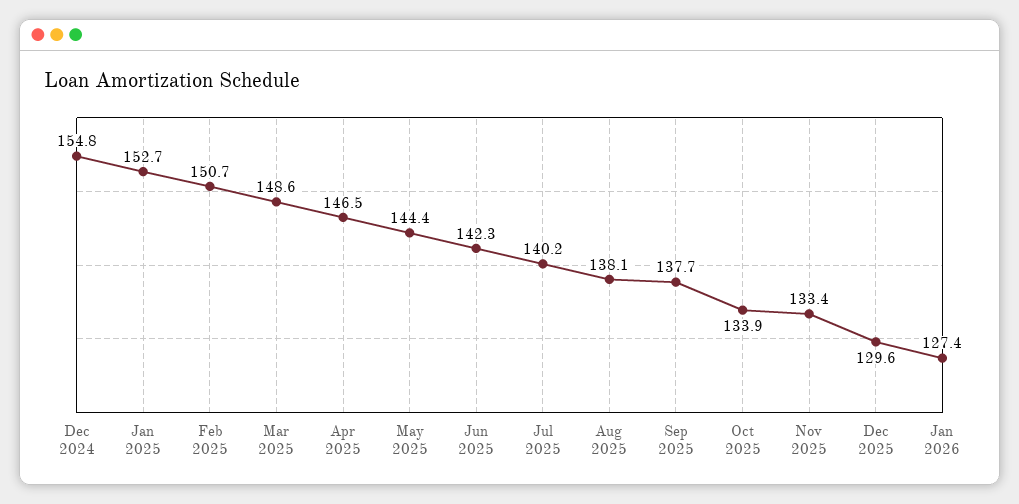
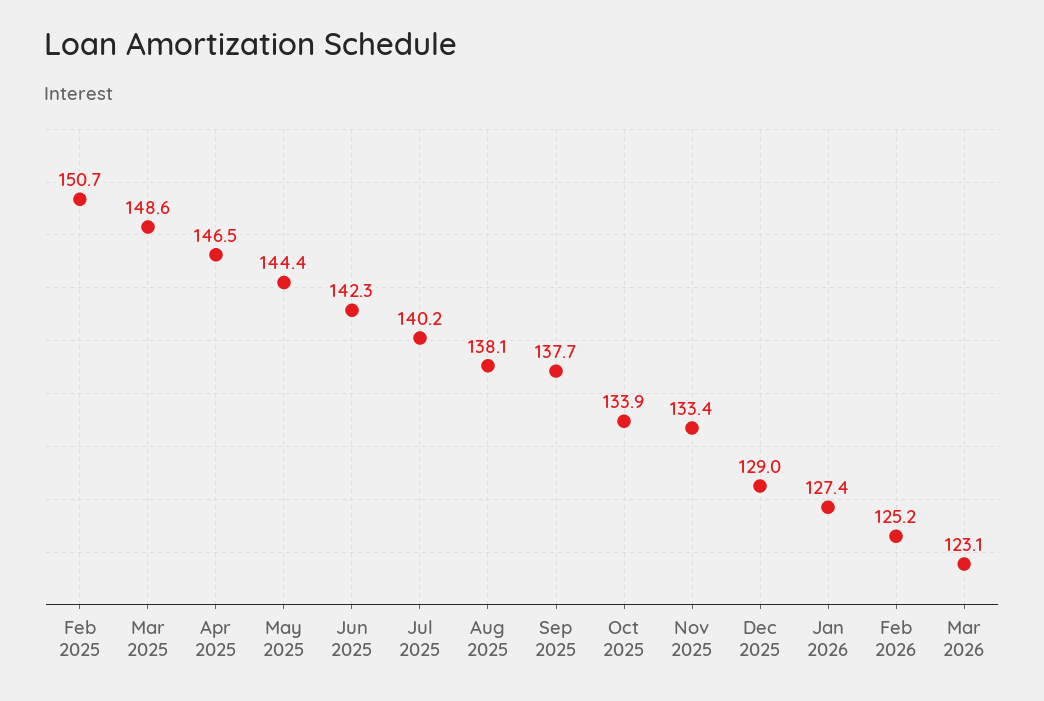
Dec 2024: 154.8 -> none
Jan 2025: 152.7 -> none
Dec 2025: 129.6 -> 129
Feb 2026: none -> 125.2
Mar 2026: none -> 123.1

